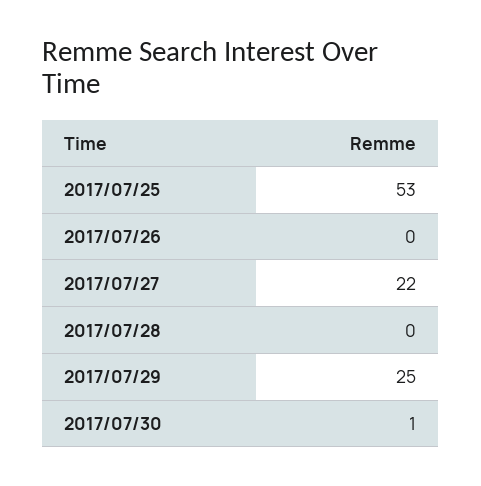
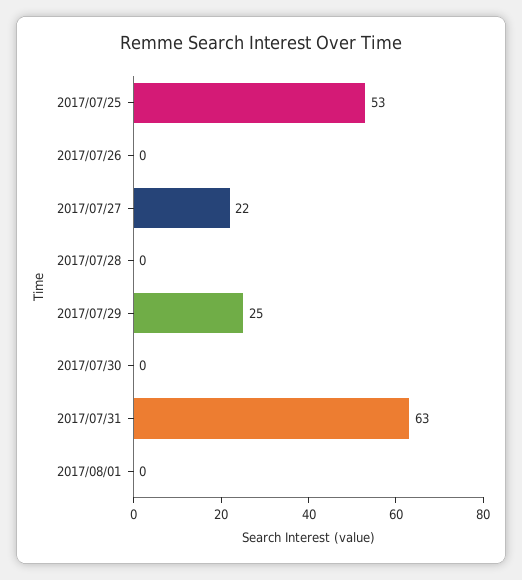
2017/07/30: 1 -> 0
2017/07/31: none -> 63
2017/08/01: none -> 0

